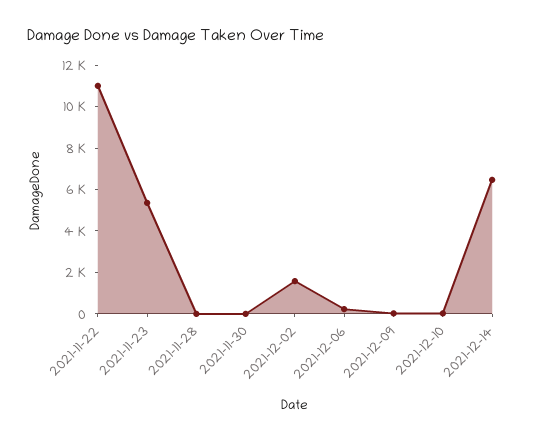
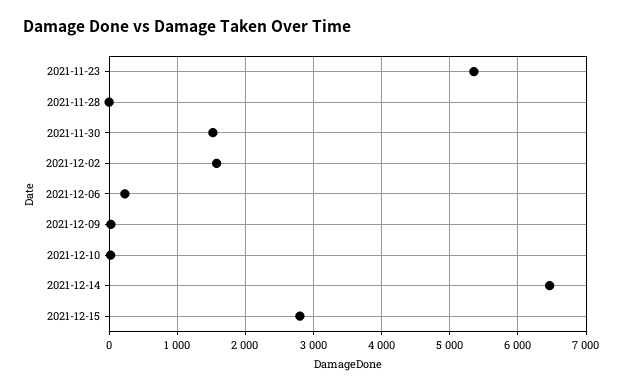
2021-11-22: 11000 -> none
2021-11-30: 0 -> 1500
2021-12-15: none -> 2800

